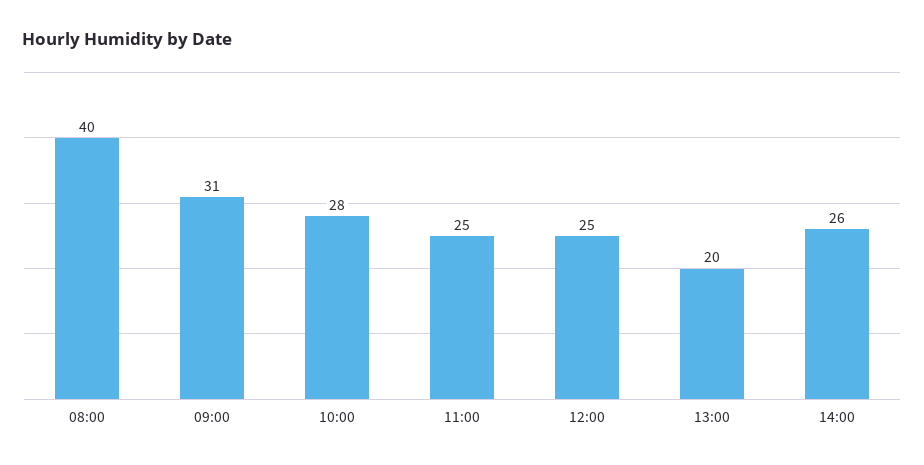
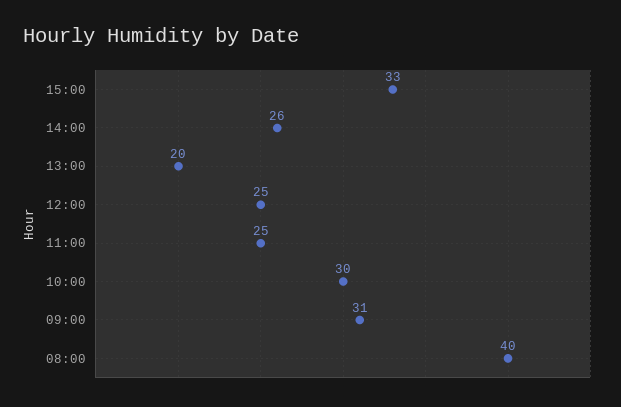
10:00: 28 -> 30
15:00: none -> 33

